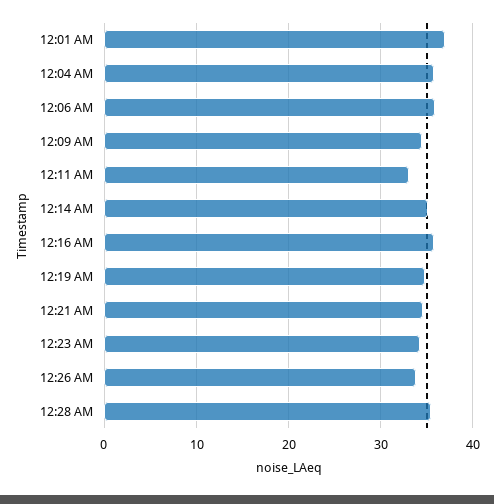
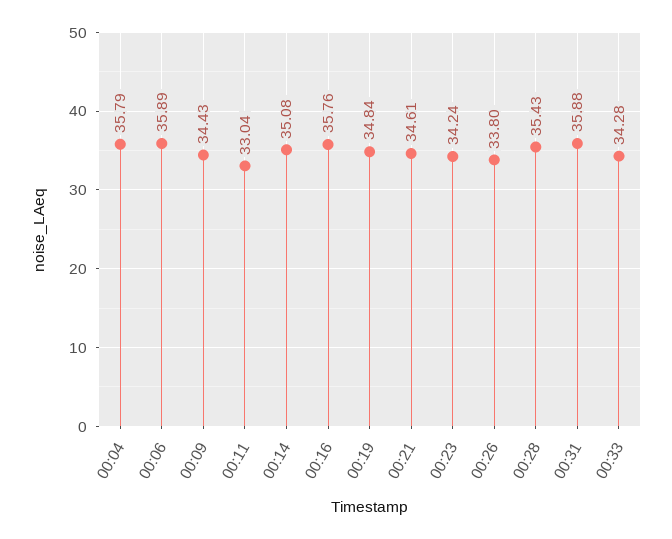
12:01 AM: 37 -> none
00:31: none -> 35.88
00:33: none -> 34.28

